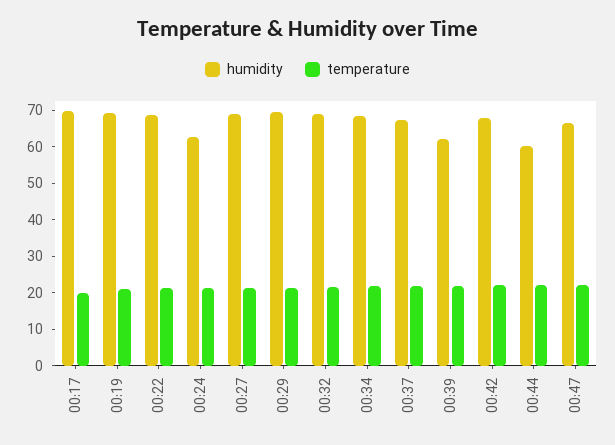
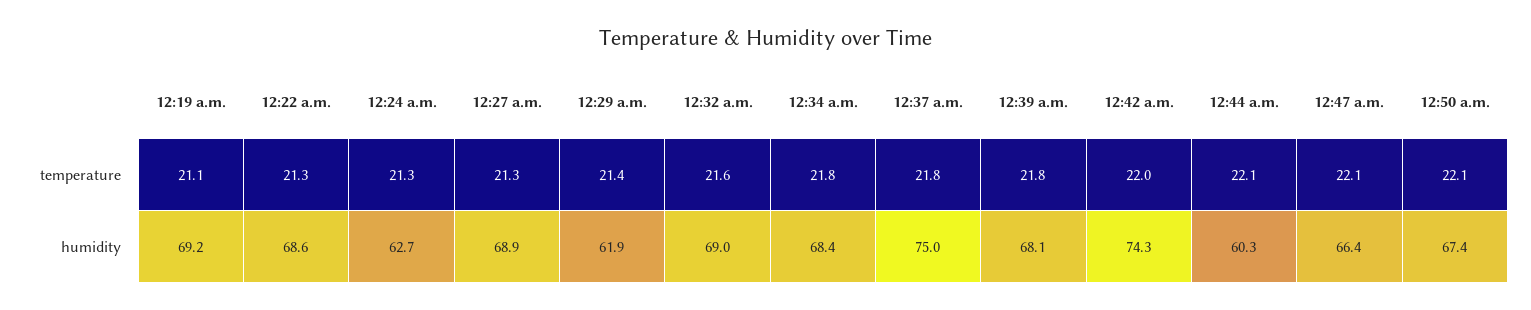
humidity, 00:17: 70 -> none
temperature, 00:17: 20 -> none
humidity, 00:29: 70 -> 61.9
humidity, 00:37: 67.5 -> 75
humidity, 00:39: 62.5 -> 68.1
humidity, 00:42: 67.5 -> 74.3
temperature, 12:50 a.m.: none -> 22.1
humidity, 12:50 a.m.: none -> 67.4

